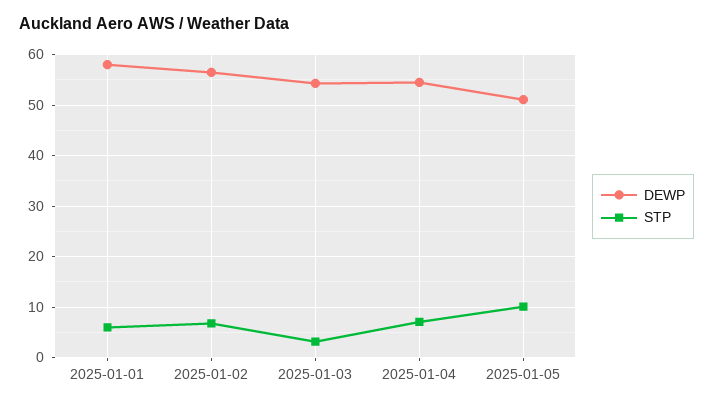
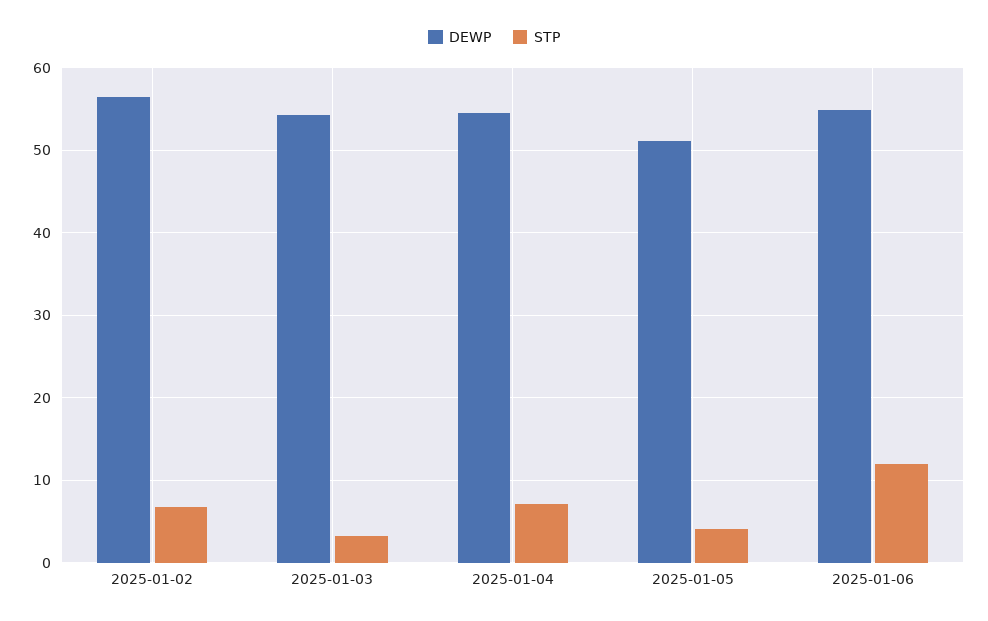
DEWP, 2025-01-01: 58 -> none
STP, 2025-01-01: 6 -> none
STP, 2025-01-05: 10 -> 4
DEWP, 2025-01-06: none -> 55
STP, 2025-01-06: none -> 12

